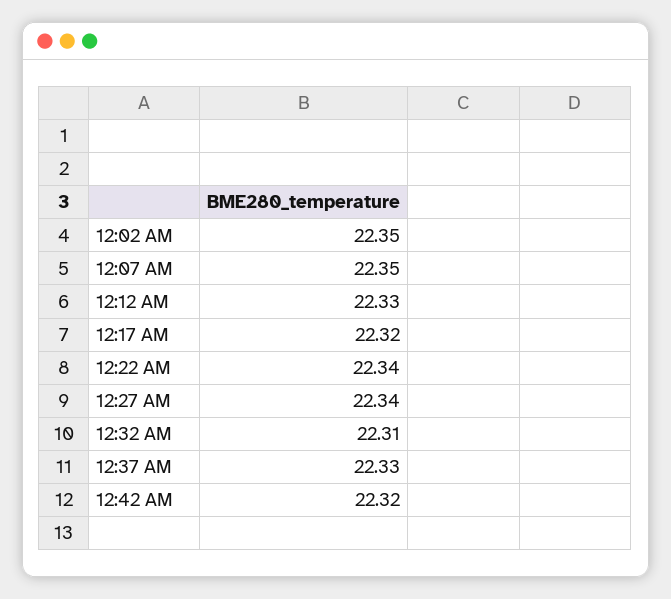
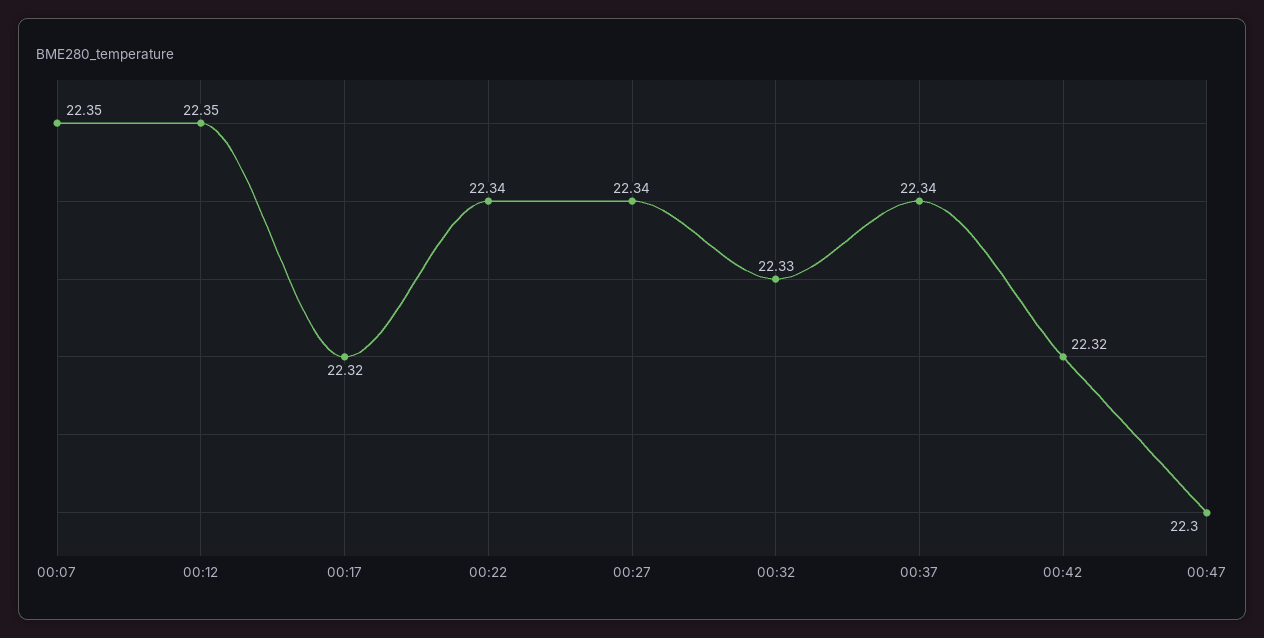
12:02 AM: 22.35 -> none
12:12 AM: 22.33 -> 22.35
12:32 AM: 22.31 -> 22.33
12:37 AM: 22.33 -> 22.34
00:47: none -> 22.3

